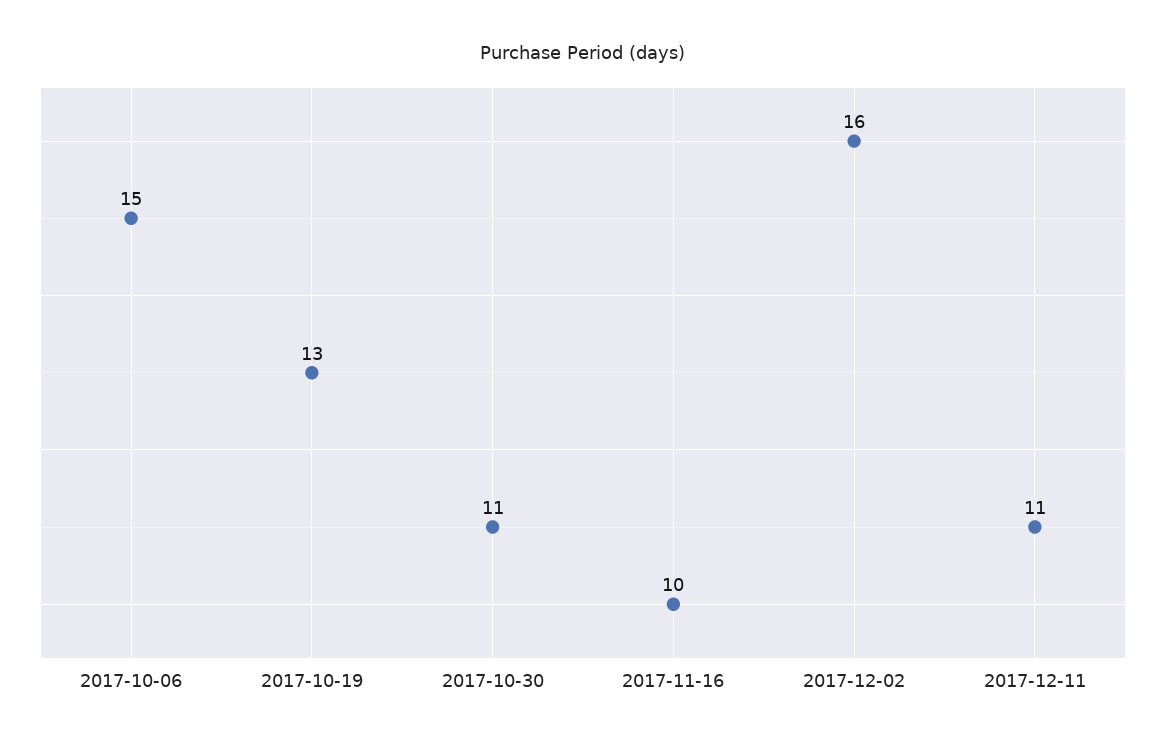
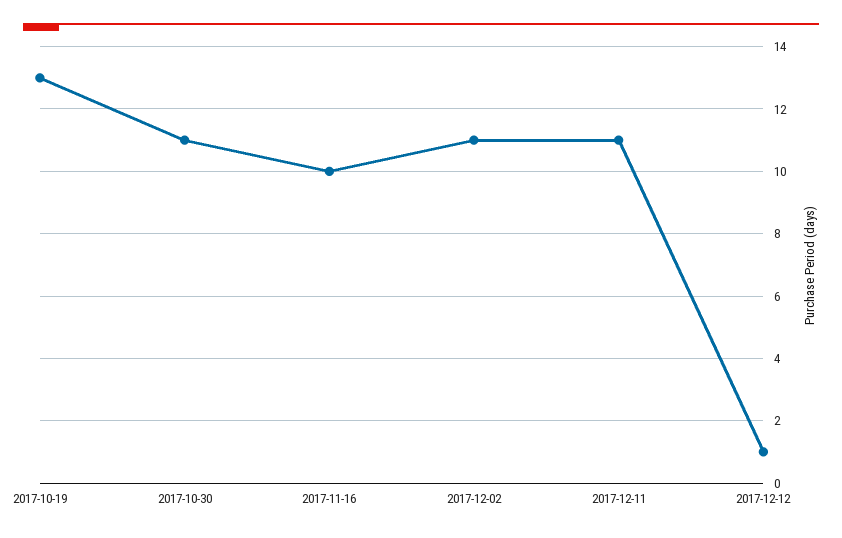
2017-10-06: 15 -> none
2017-12-02: 16 -> 11
2017-12-12: none -> 1

